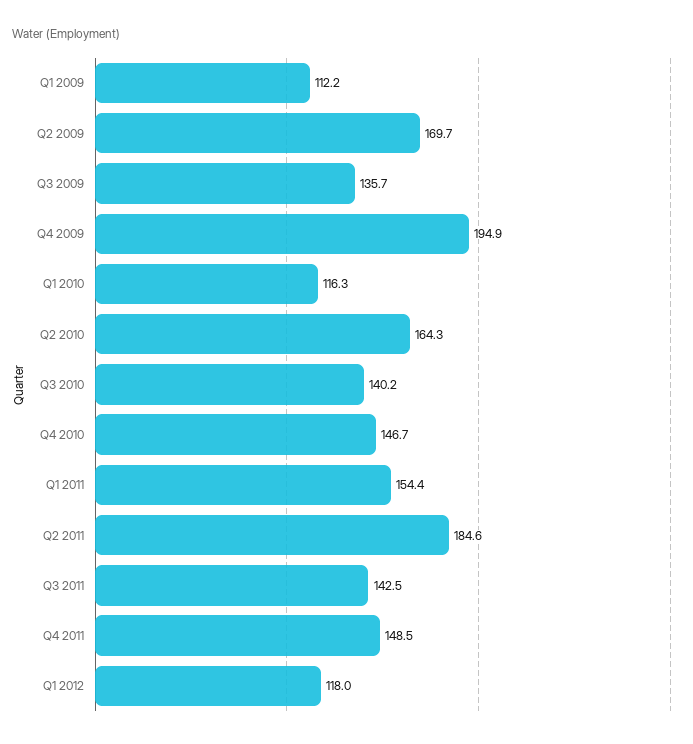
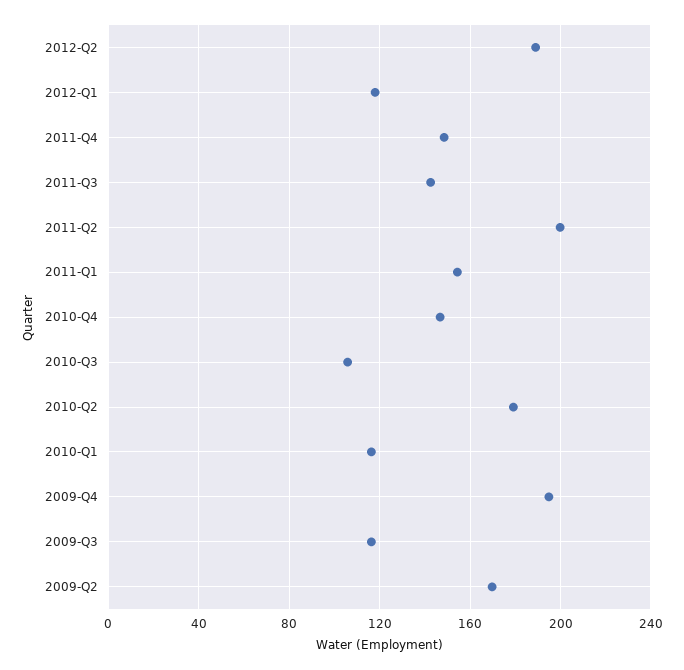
Q1 2009: 112.2 -> none
Q3 2009: 135.7 -> 115
Q2 2010: 164.3 -> 180
Q3 2010: 140.2 -> 105
Q2 2011: 184.6 -> 200
2012-Q2: none -> 190

